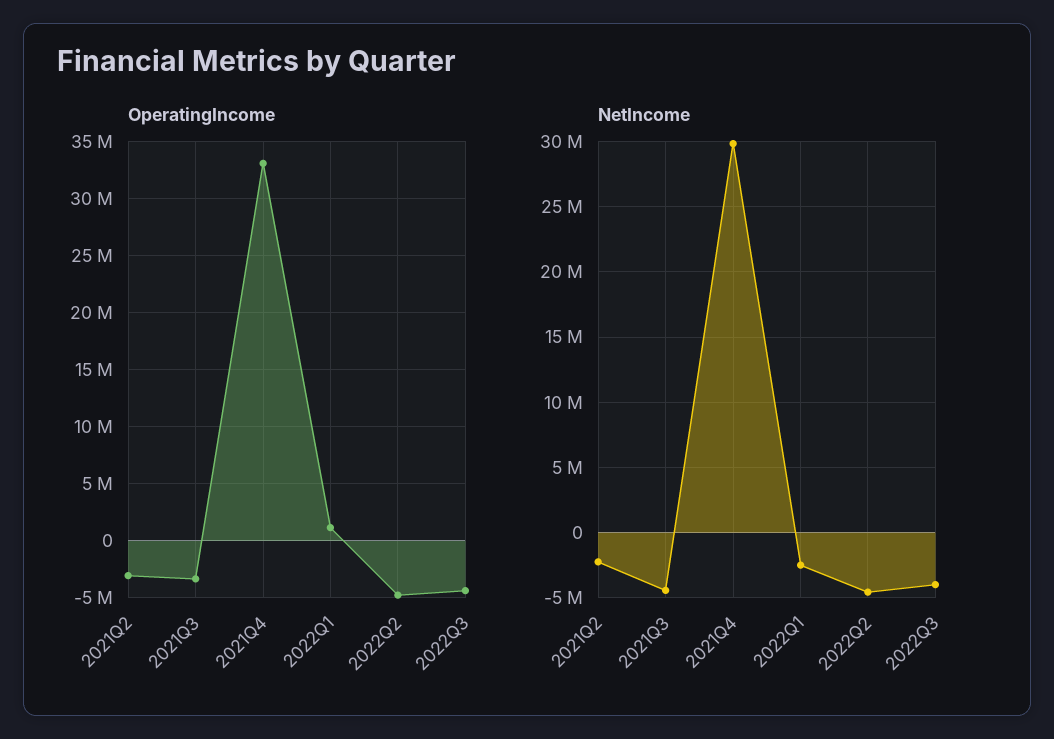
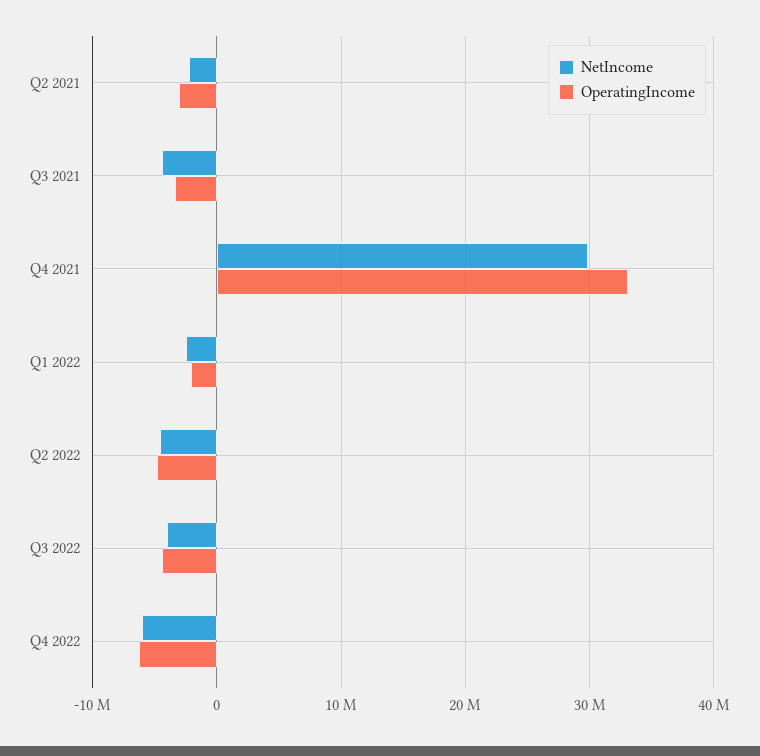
OperatingIncome, 2022Q1: 1000000 -> -2000000
NetIncome, Q4 2022: none -> -6000000
OperatingIncome, Q4 2022: none -> -6000000

